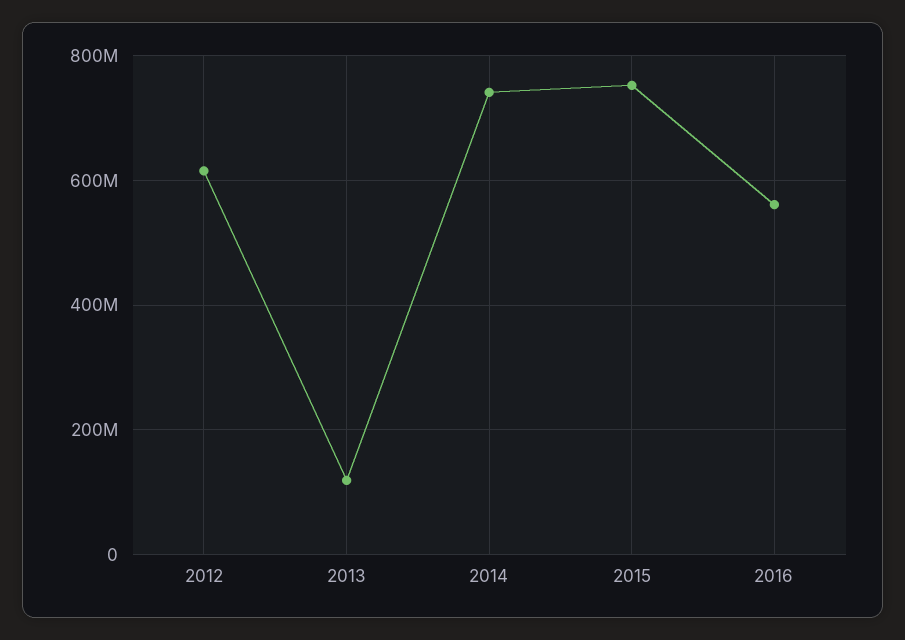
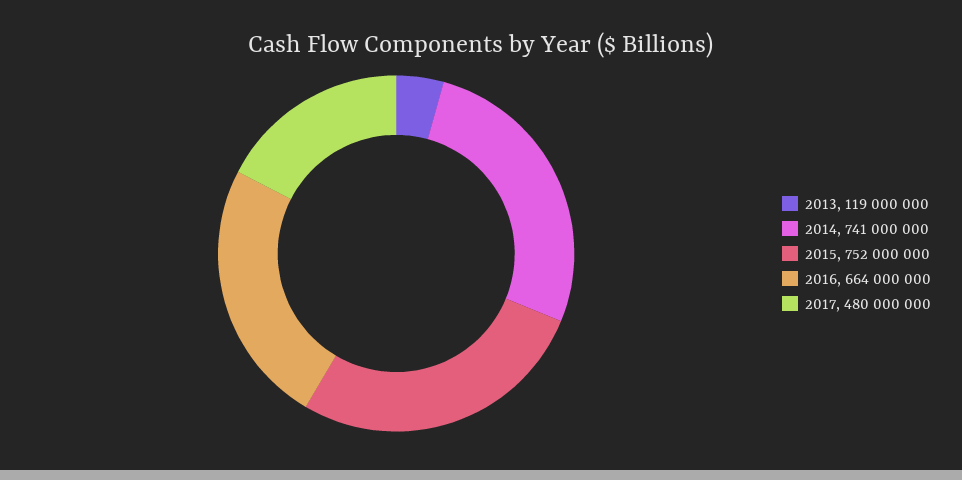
2012: 620000000 -> none
2016: 560000000 -> 664000000
2017: none -> 480000000

